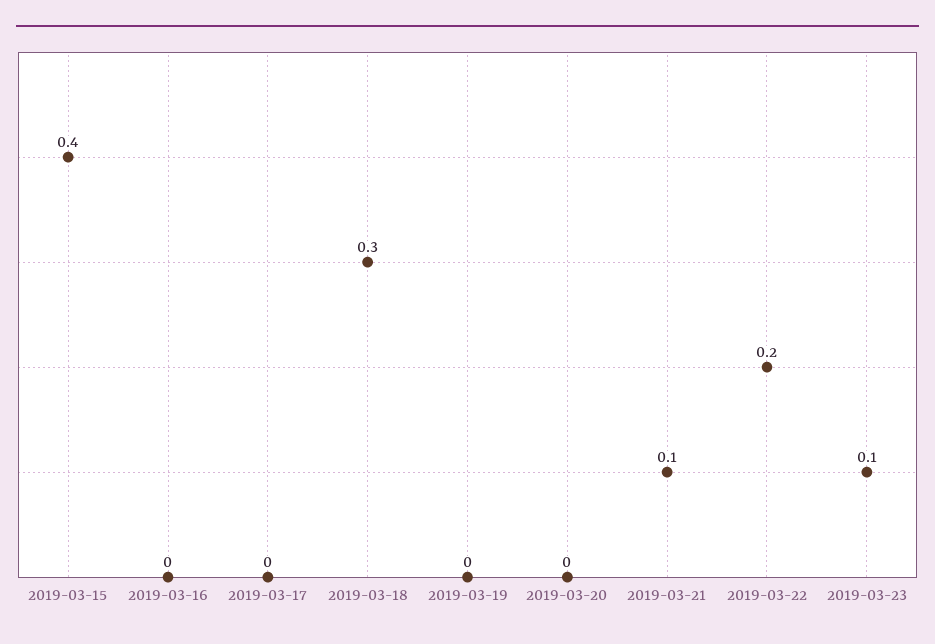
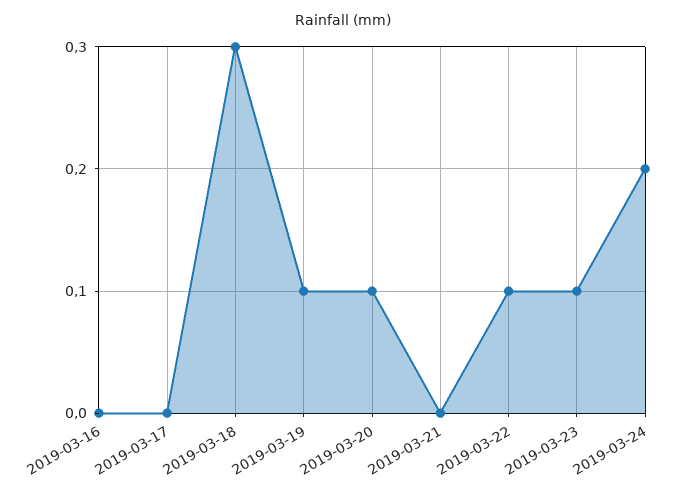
2019-03-15: 0.4 -> none
2019-03-19: 0 -> 0.1
2019-03-20: 0 -> 0.1
2019-03-21: 0.1 -> 0
2019-03-22: 0.2 -> 0.1
2019-03-24: none -> 0.2

